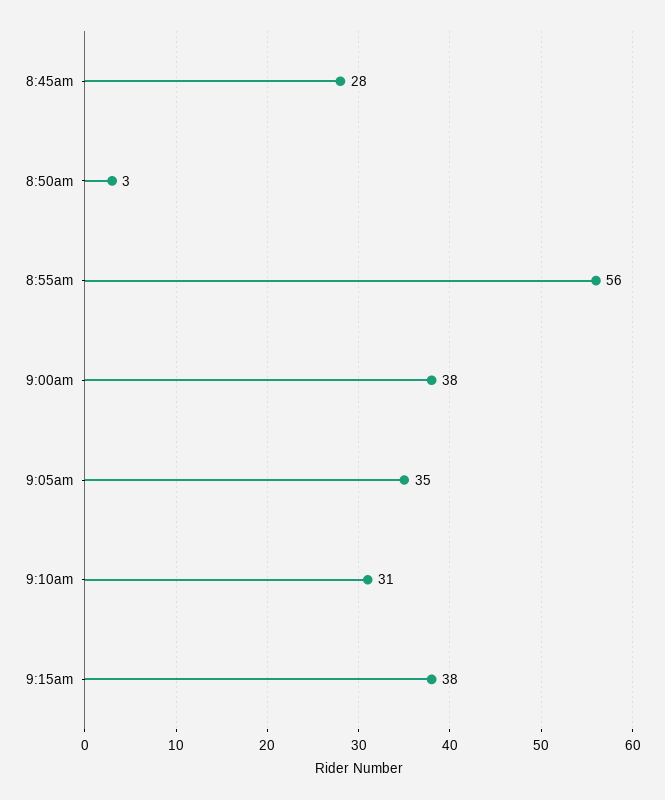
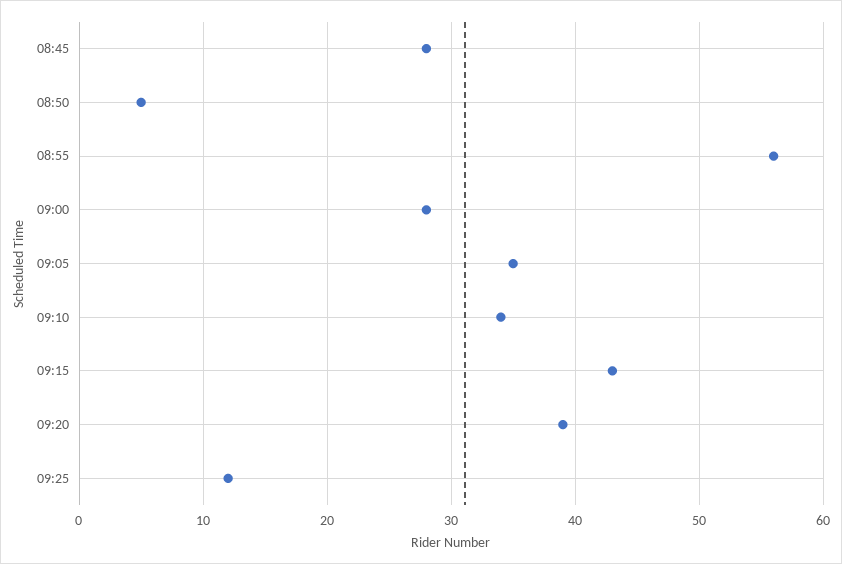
8:50am: 3 -> 5
9:00am: 38 -> 28
9:10am: 31 -> 34
9:15am: 38 -> 43
09:20: none -> 39
09:25: none -> 12

